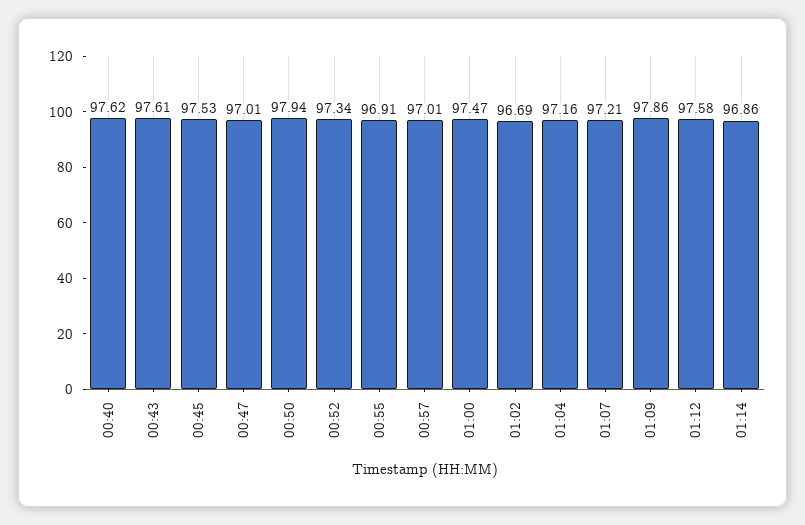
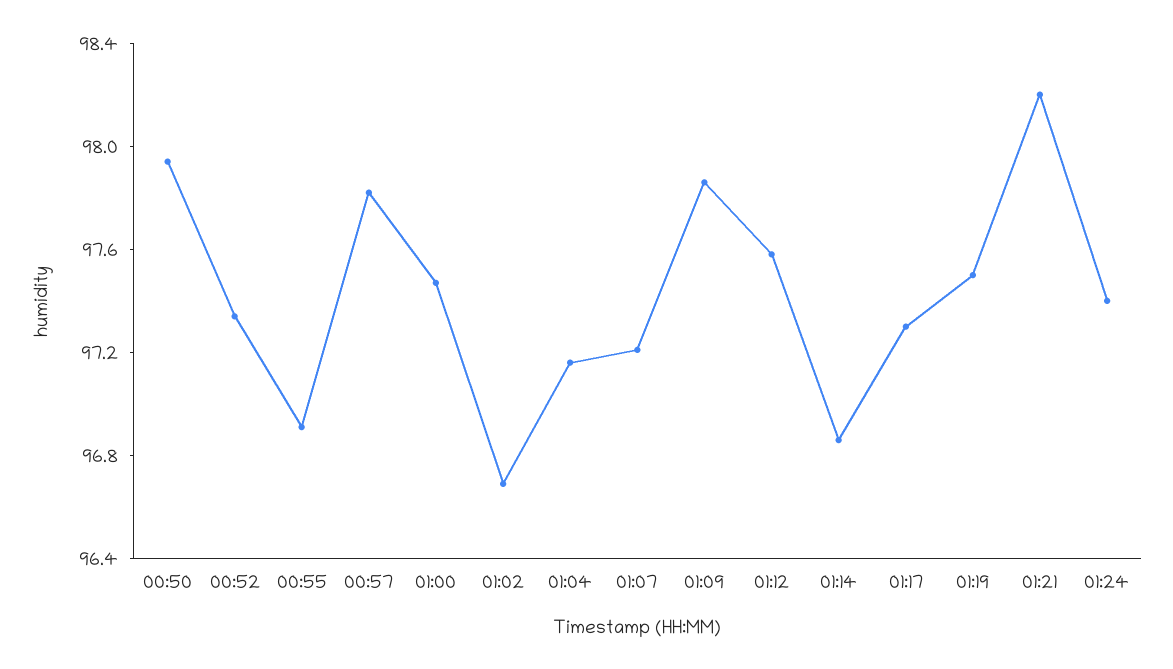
00:40: 97.62 -> none
00:43: 97.61 -> none
00:45: 97.53 -> none
00:47: 97.01 -> none
00:57: 97.01 -> 97.8
01:17: none -> 97.3
01:19: none -> 97.5
01:21: none -> 98.2
01:24: none -> 97.4

